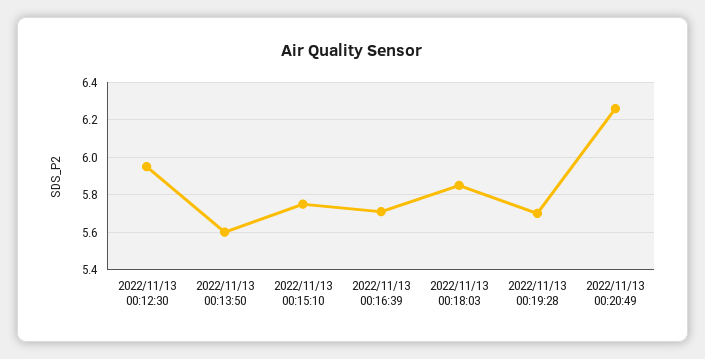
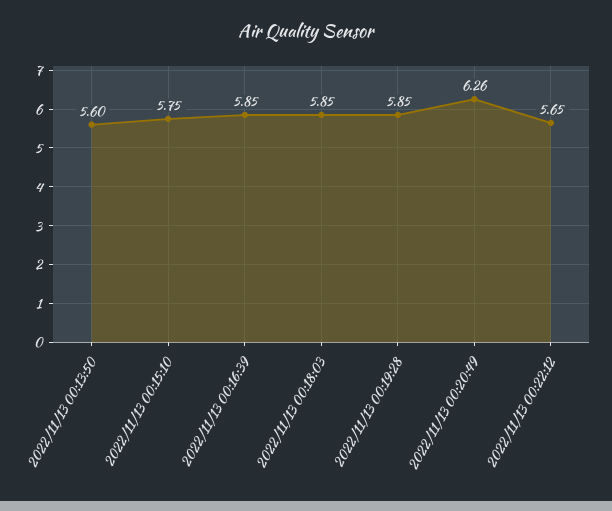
2022/11/13 00:12:30: 5.95 -> none
2022/11/13 00:16:39: 5.7 -> 5.85
2022/11/13 00:19:28: 5.7 -> 5.85
2022/11/13 00:22:12: none -> 5.65

